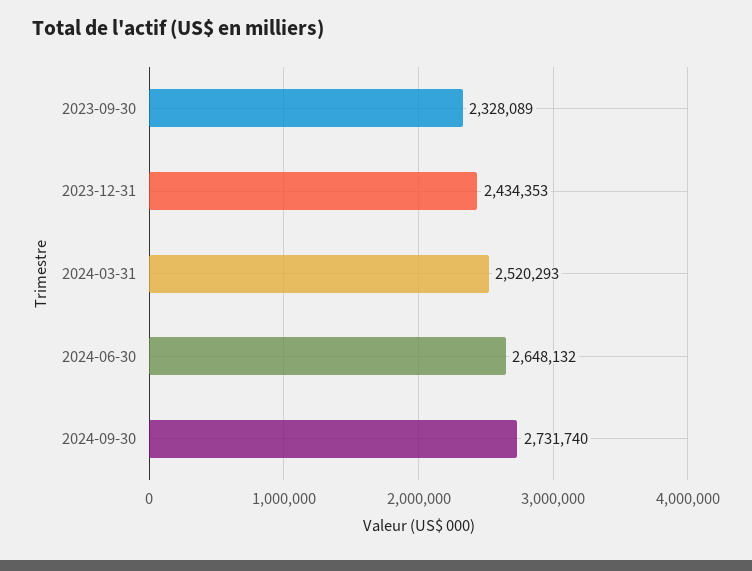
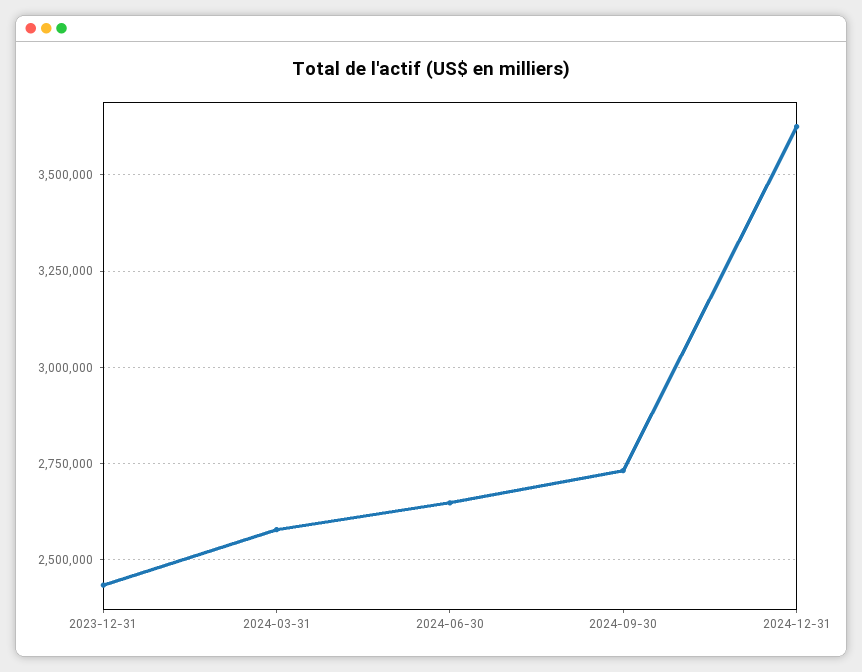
2023-09-30: 2328089 -> none
2024-03-31: 2520293 -> 2575000
2024-12-31: none -> 3625000

